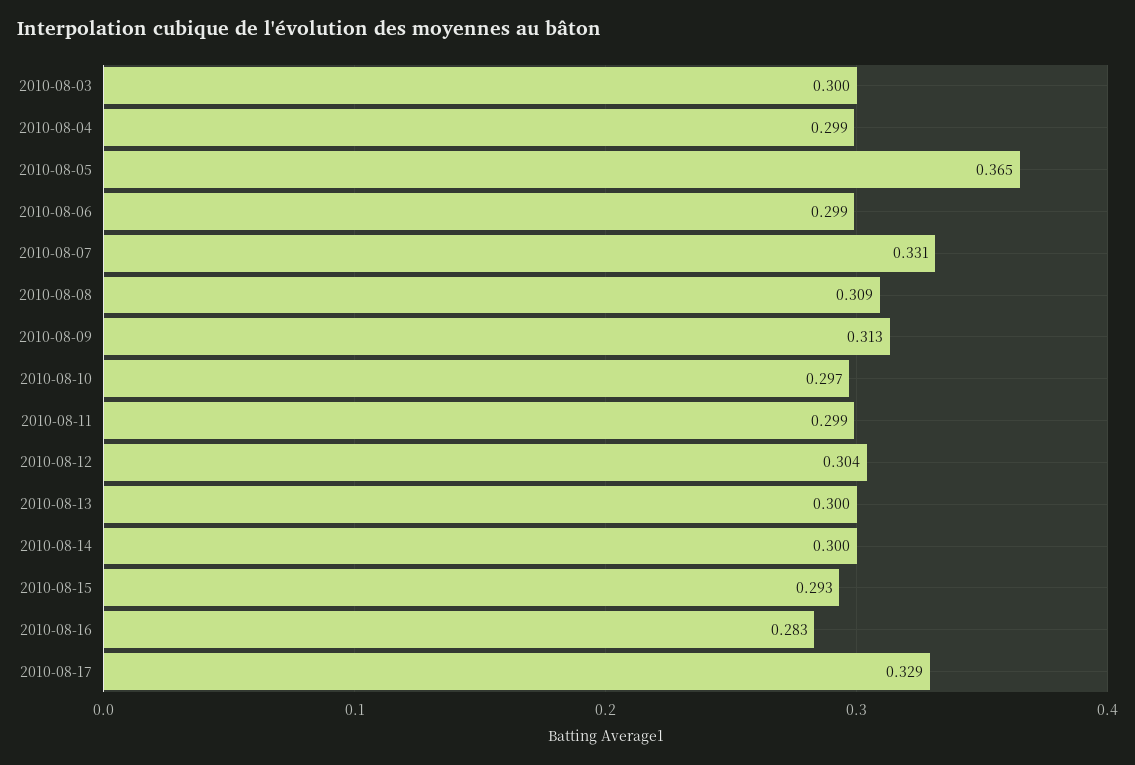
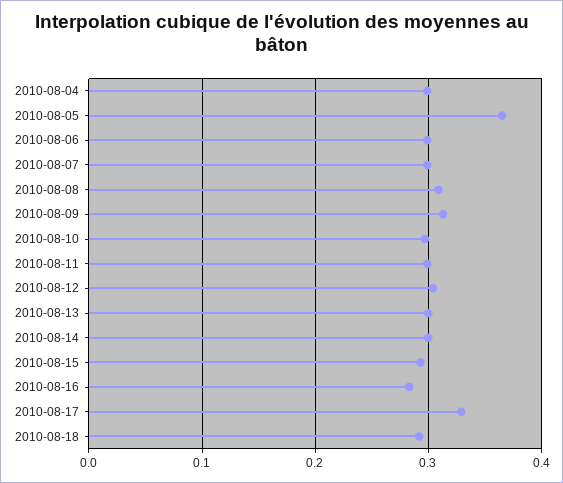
2010-08-03: 0.3 -> none
2010-08-07: 0.331 -> 0.3
2010-08-18: none -> 0.29

